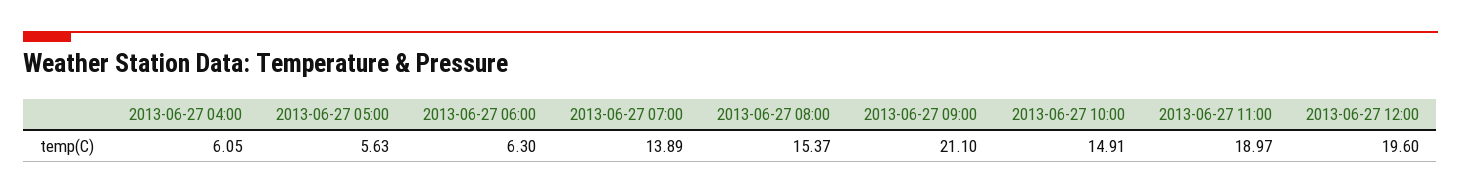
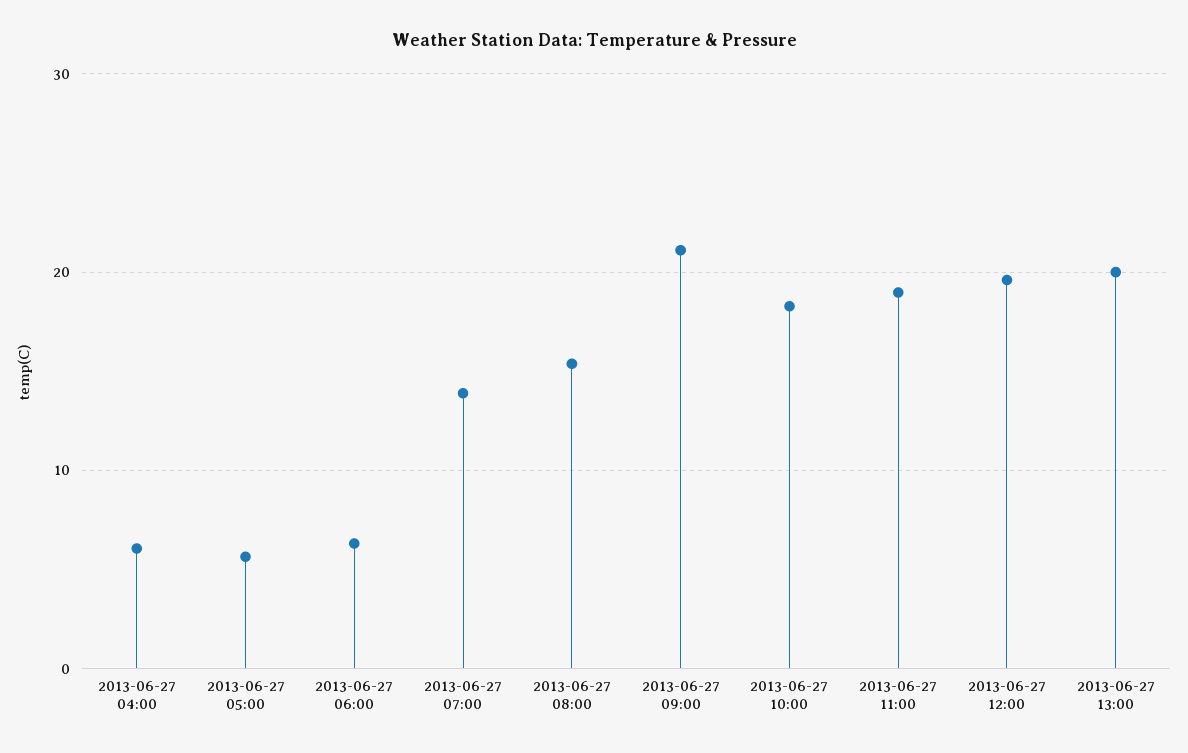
2013-06-27 10:00: 14.91 -> 18
2013-06-27 13:00: none -> 20

